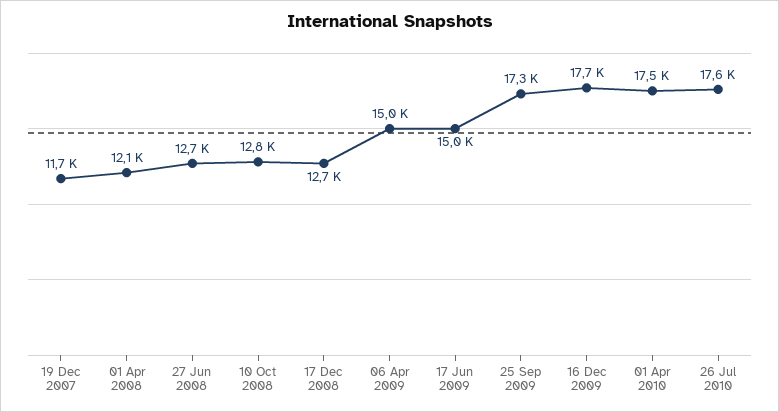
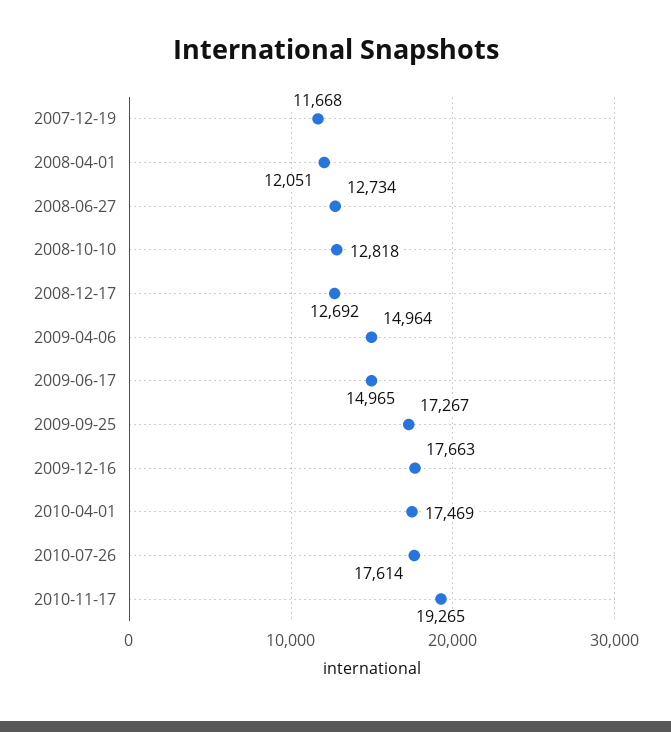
2010-11-17: none -> 19265

